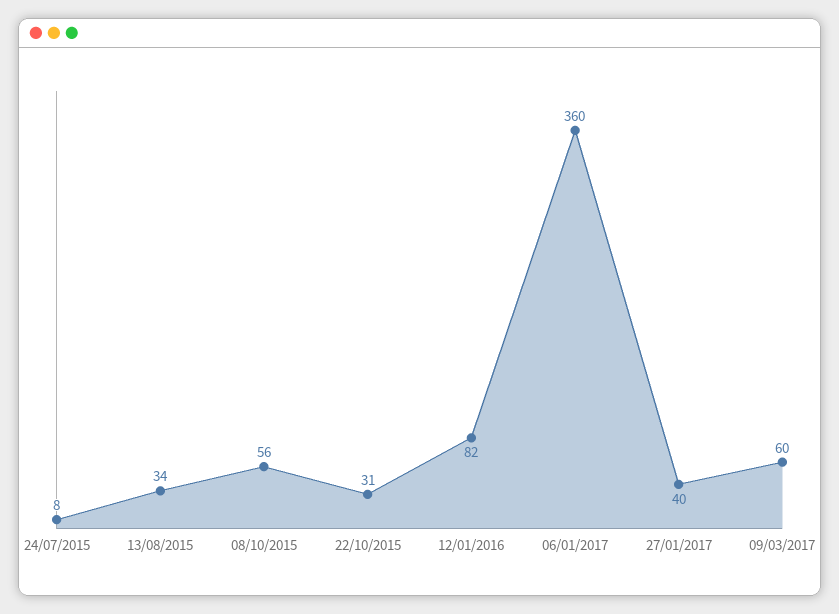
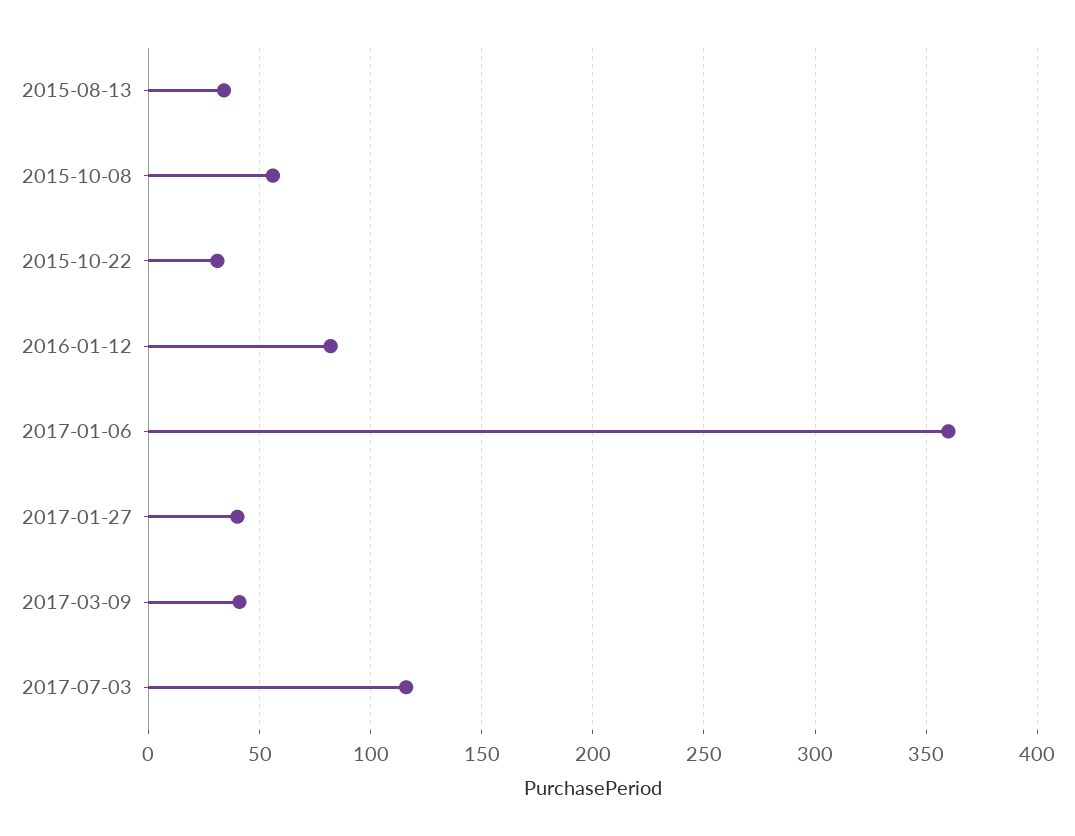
24/07/2015: 8 -> none
09/03/2017: 60 -> 40
2017-07-03: none -> 115

